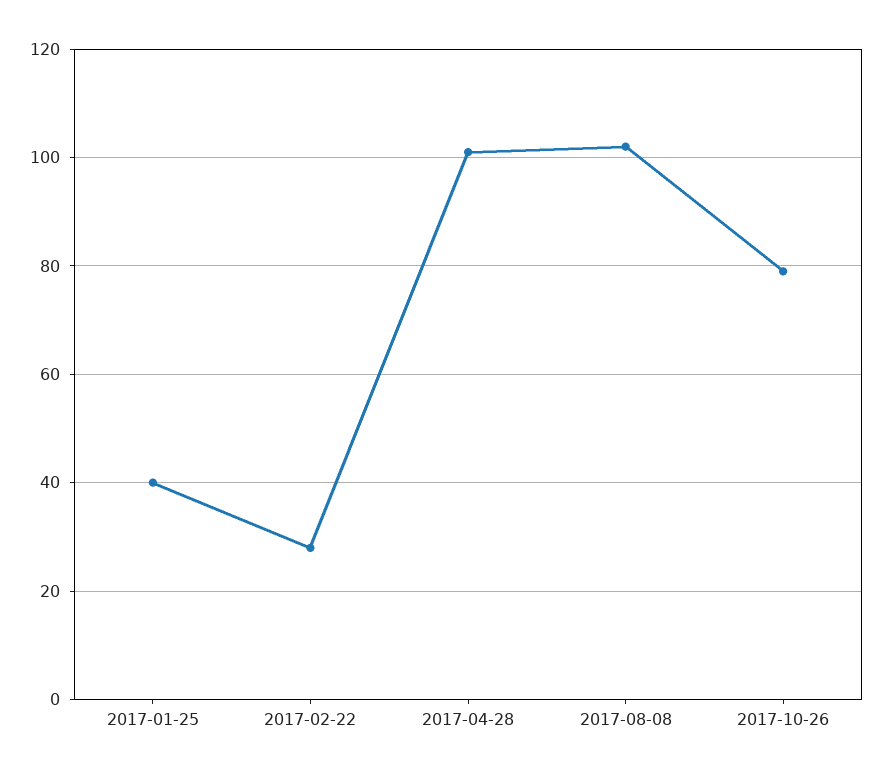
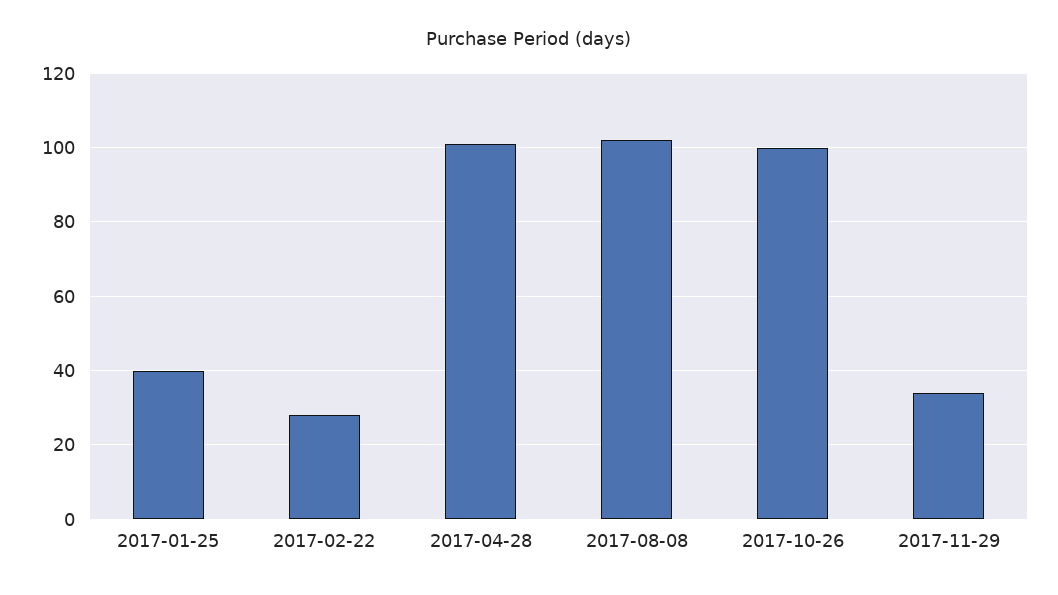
2017-10-26: 80 -> 100
2017-11-29: none -> 35

